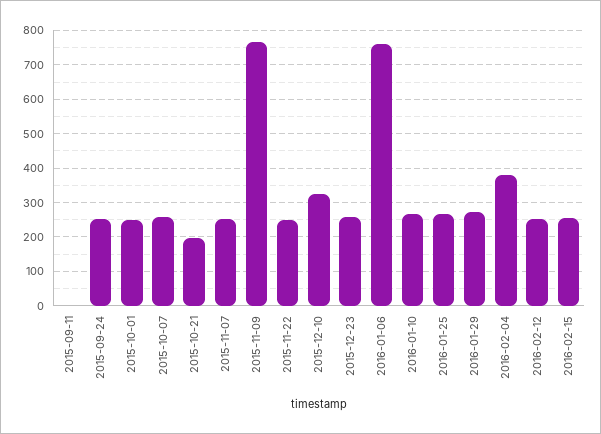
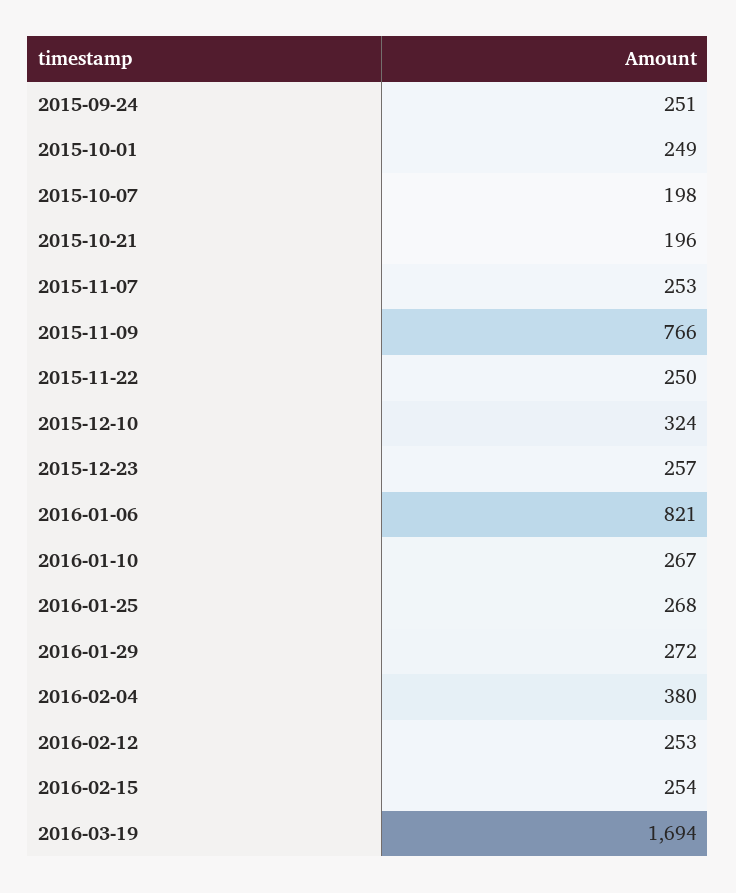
2015-09-11: 0 -> none
2015-10-07: 260 -> 198
2016-01-06: 760 -> 821
2016-03-19: none -> 1694

